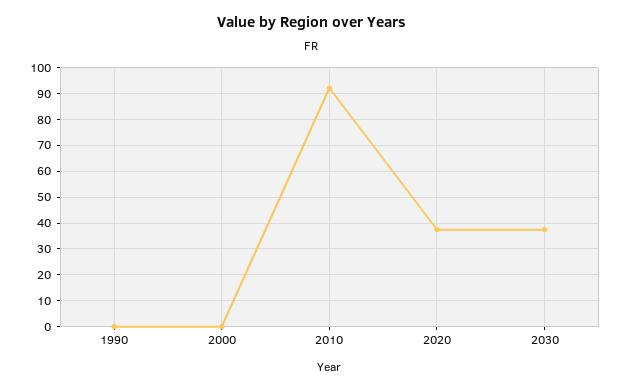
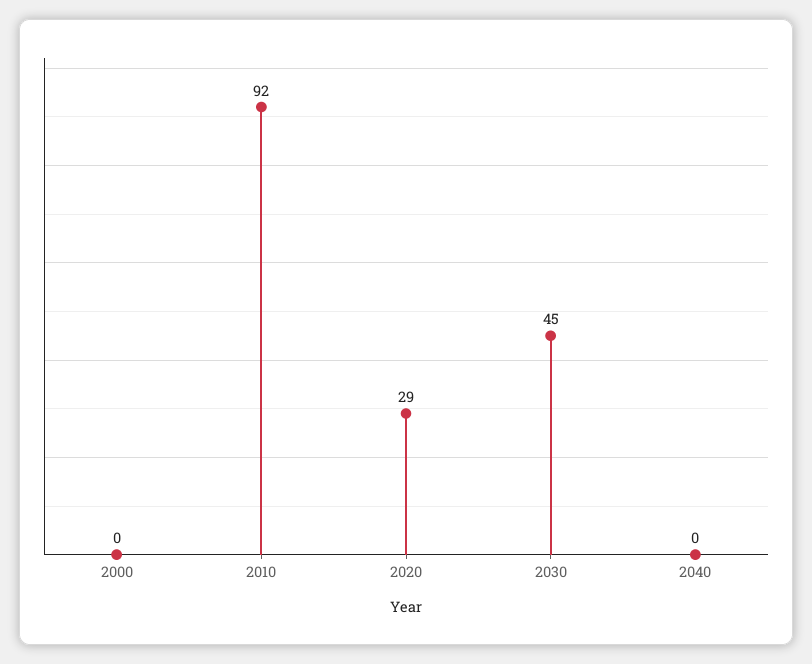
1990: 0 -> none
2020: 37.5 -> 29
2030: 37.5 -> 45
2040: none -> 0

